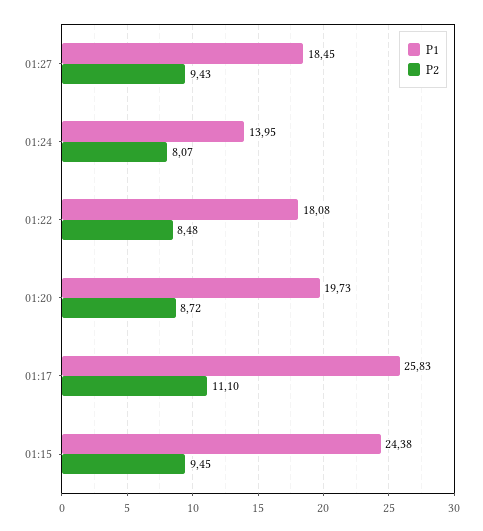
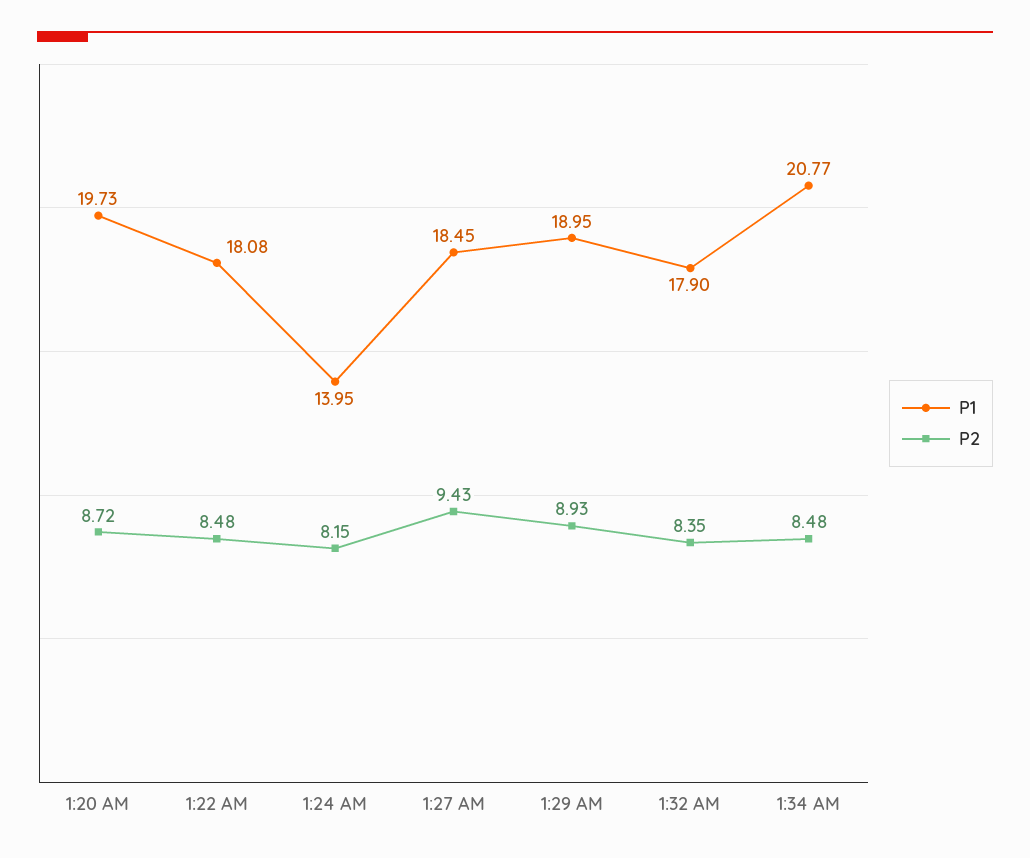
P2, 01:24: 8.07 -> 8.15
P1, 01:17: 25.83 -> none
P2, 01:17: 11.1 -> none
P1, 01:15: 24.38 -> none
P2, 01:15: 9.45 -> none
P1, 1:29 AM: none -> 18.95
P2, 1:29 AM: none -> 8.93
P1, 1:32 AM: none -> 17.9
P2, 1:32 AM: none -> 8.35
P1, 1:34 AM: none -> 20.77
P2, 1:34 AM: none -> 8.48

